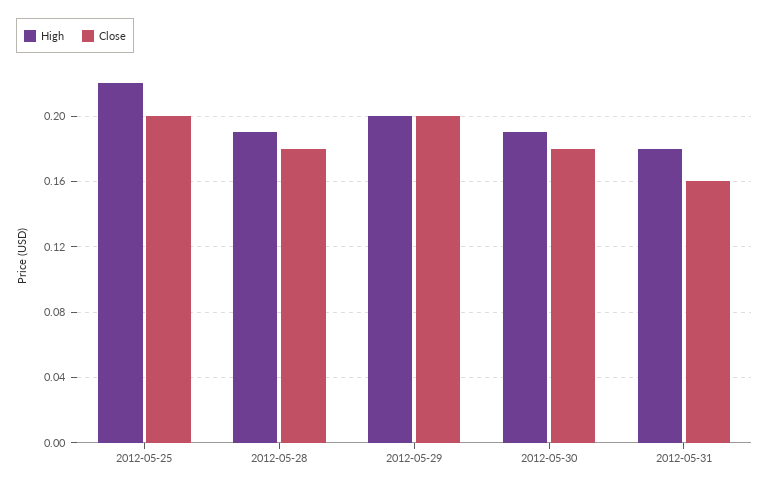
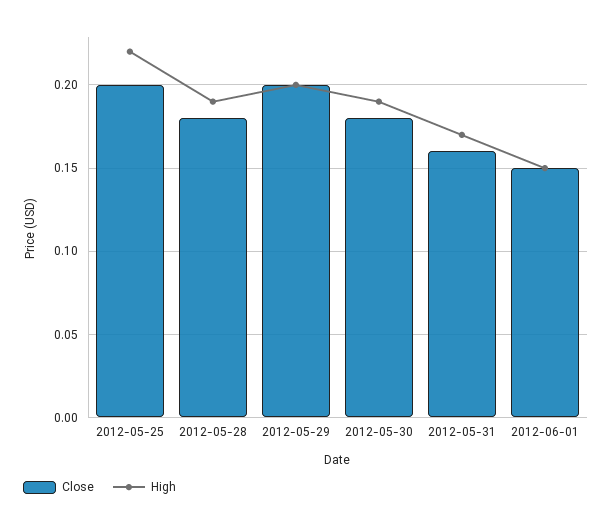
High, 2012-05-31: 0.18 -> 0.17
Close, 2012-06-01: none -> 0.15
High, 2012-06-01: none -> 0.15

